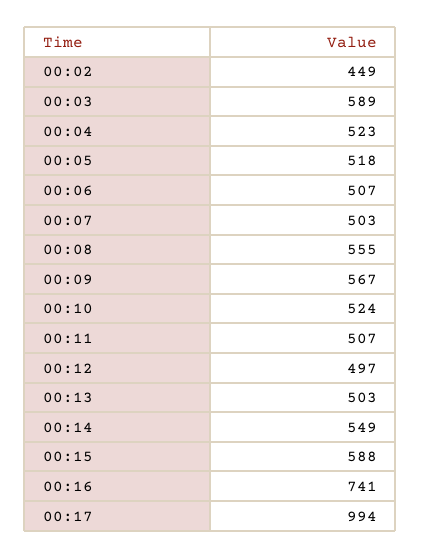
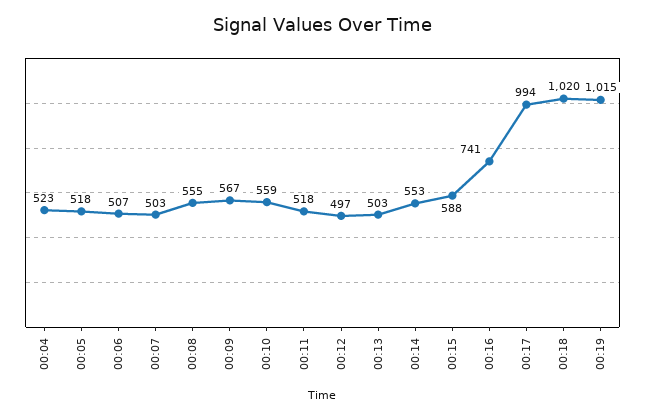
00:02: 449 -> none
00:03: 589 -> none
00:10: 524 -> 559
00:11: 507 -> 518
00:14: 549 -> 553
00:18: none -> 1020
00:19: none -> 1015

